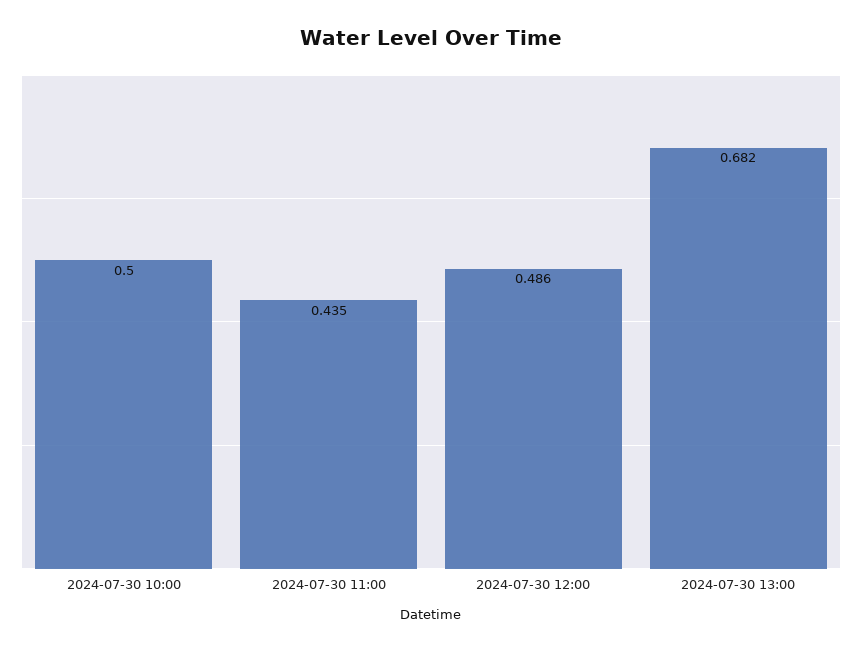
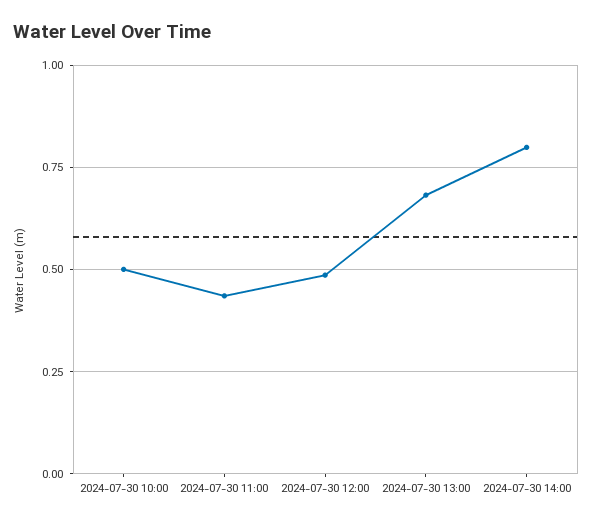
2024-07-30 14:00: none -> 0.8

